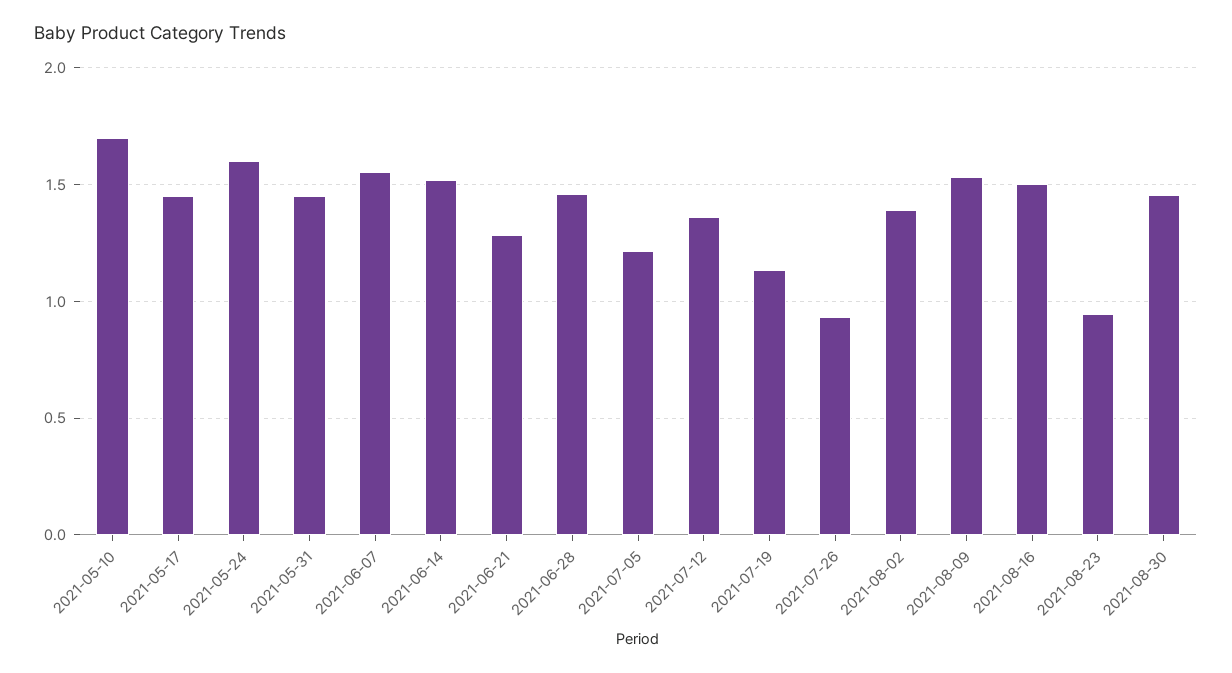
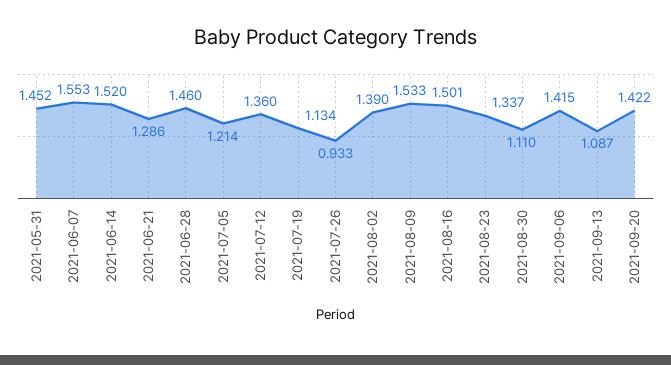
2021-05-10: 1.7 -> none
2021-05-17: 1.45 -> none
2021-05-24: 1.6 -> none
2021-08-23: 0.95 -> 1.337
2021-08-30: 1.45 -> 1.11
2021-09-06: none -> 1.415
2021-09-13: none -> 1.087
2021-09-20: none -> 1.422

